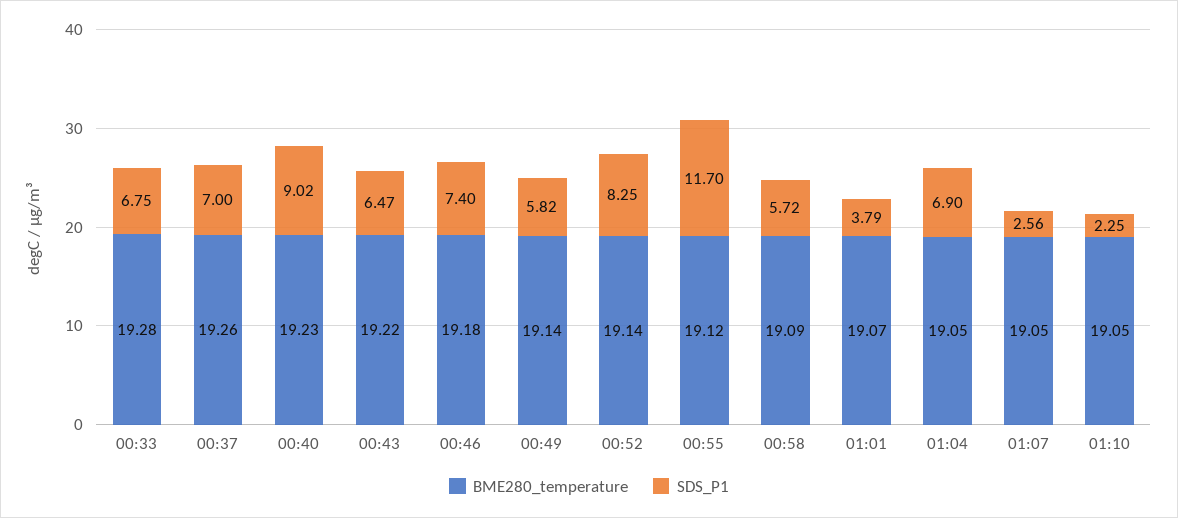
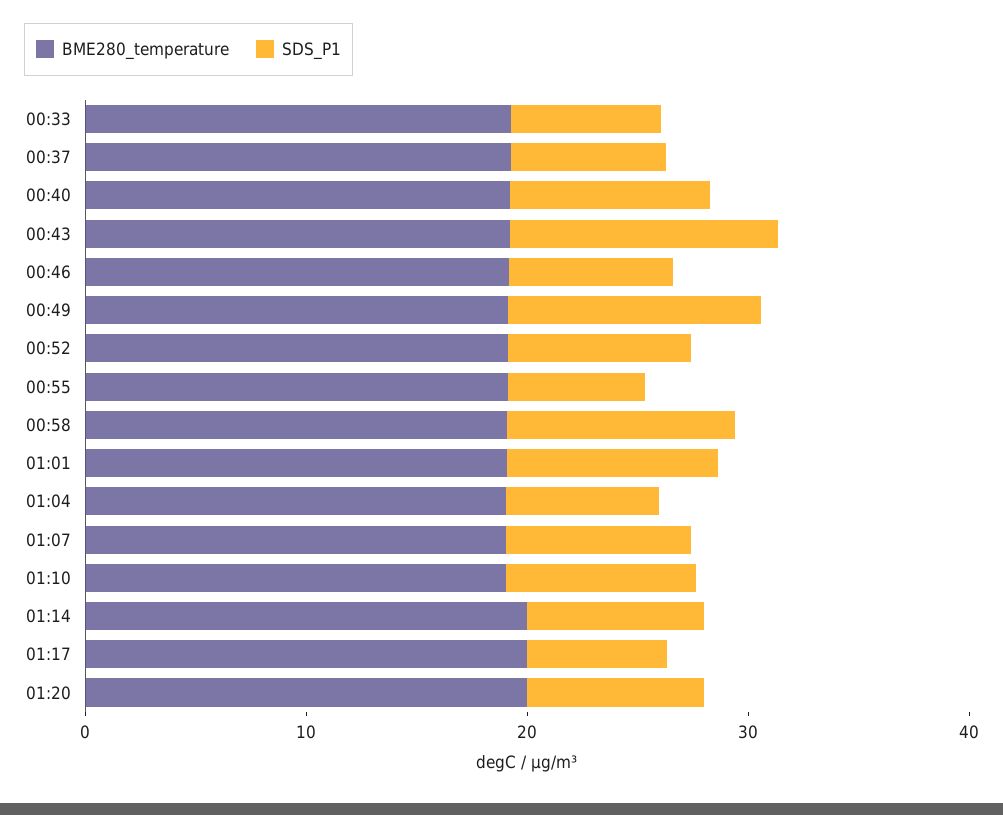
SDS_P1, 00:43: 6.47 -> 12
SDS_P1, 00:49: 5.82 -> 12
SDS_P1, 00:55: 11.7 -> 6
SDS_P1, 00:58: 5.72 -> 10
SDS_P1, 01:01: 3.79 -> 10
SDS_P1, 01:07: 2.56 -> 8
SDS_P1, 01:10: 2.25 -> 8
BME280_temperature, 01:14: none -> 20
SDS_P1, 01:14: none -> 8
BME280_temperature, 01:17: none -> 20
SDS_P1, 01:17: none -> 6
BME280_temperature, 01:20: none -> 20
SDS_P1, 01:20: none -> 8

